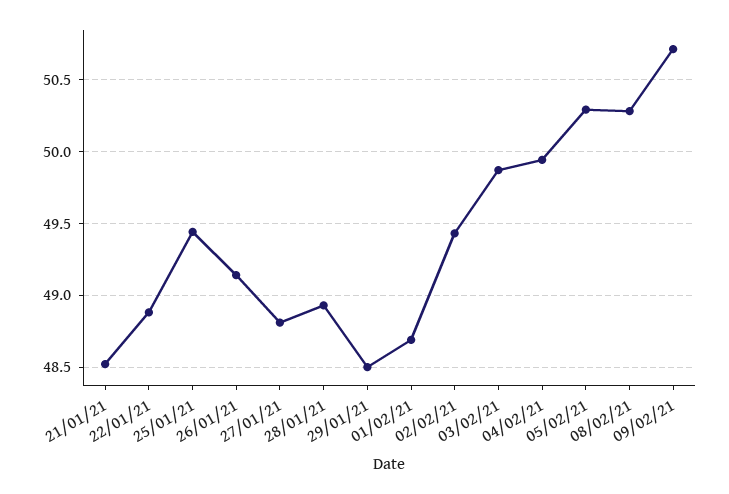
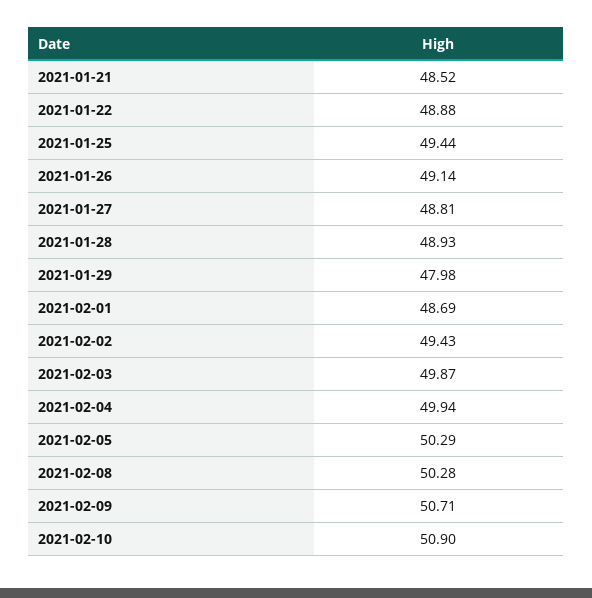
29/01/21: 48.5 -> 47.98
2021-02-10: none -> 50.9

